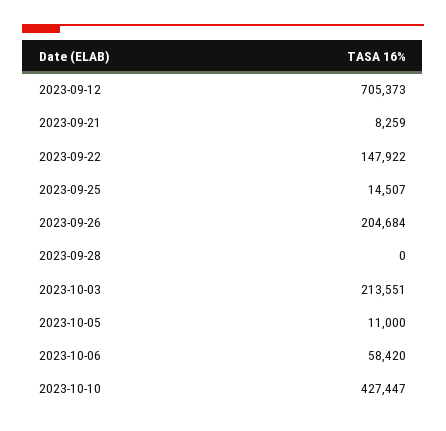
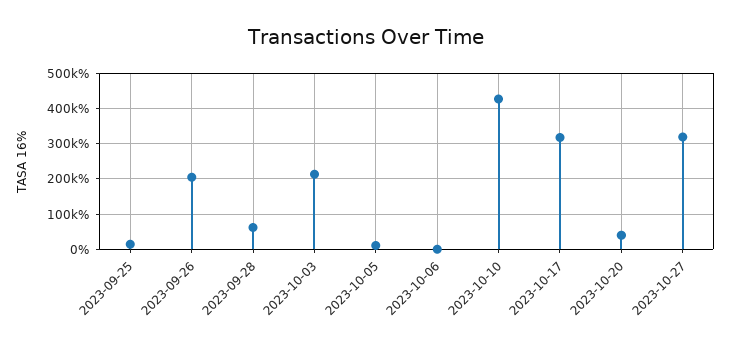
2023-09-12: 705373 -> none
2023-09-21: 8259 -> none
2023-09-22: 147922 -> none
2023-09-28: 0 -> 60000
2023-10-06: 58420 -> 0
2023-10-17: none -> 320000
2023-10-20: none -> 40000
2023-10-27: none -> 320000

